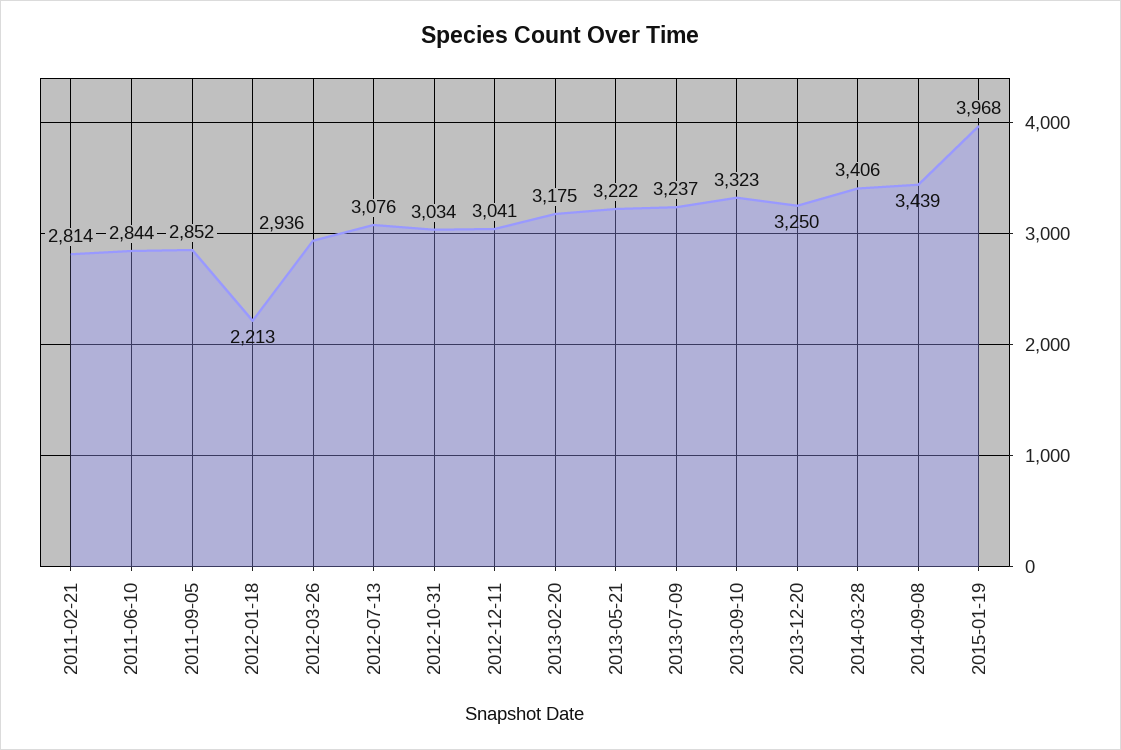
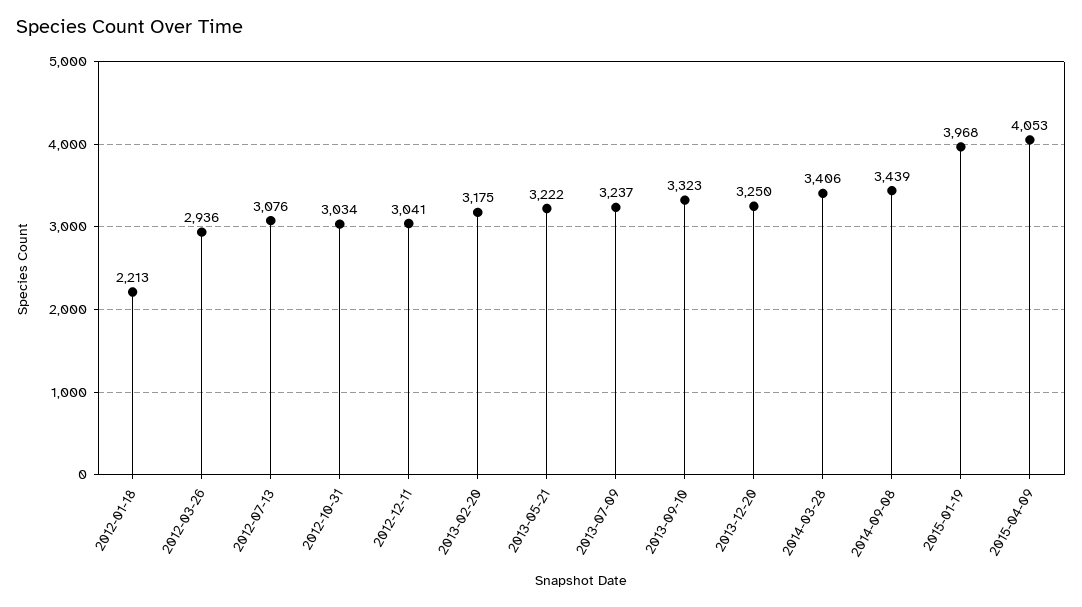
2011-02-21: 2814 -> none
2011-06-10: 2844 -> none
2011-09-05: 2852 -> none
2015-04-09: none -> 4053

